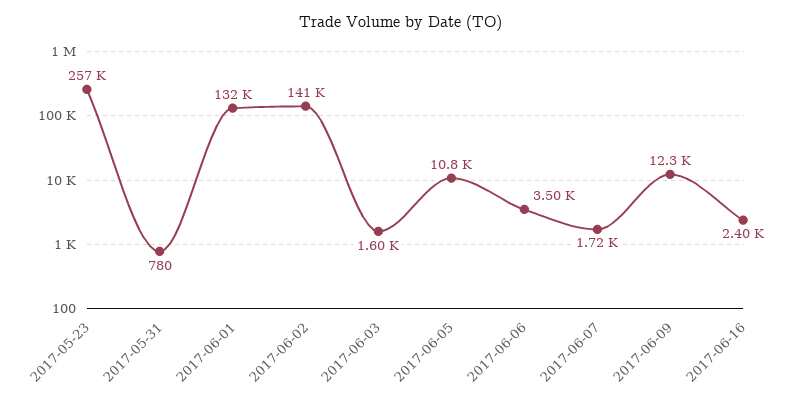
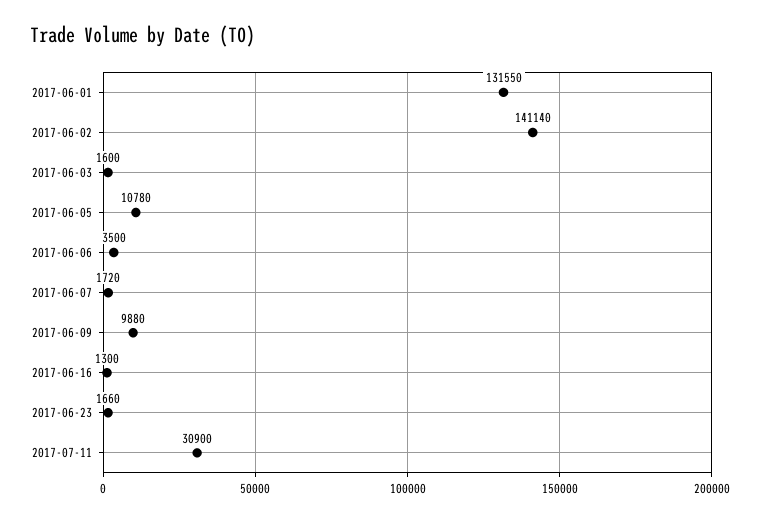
2017-05-23: 257000 -> none
2017-05-31: 780 -> none
2017-06-09: 12300 -> 9880
2017-06-16: 2400 -> 1300
2017-06-23: none -> 1660
2017-07-11: none -> 30900

